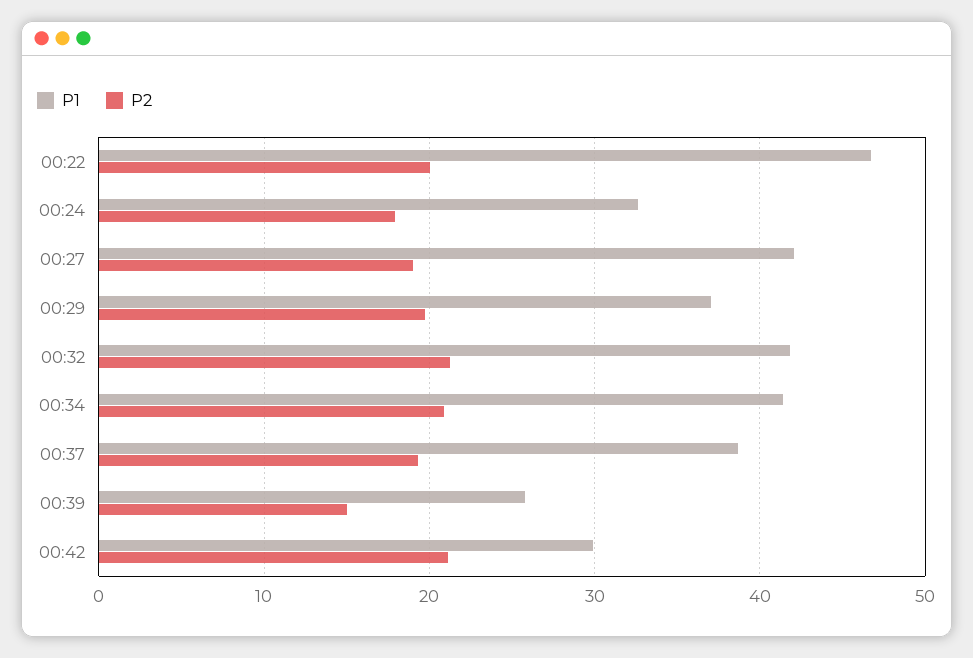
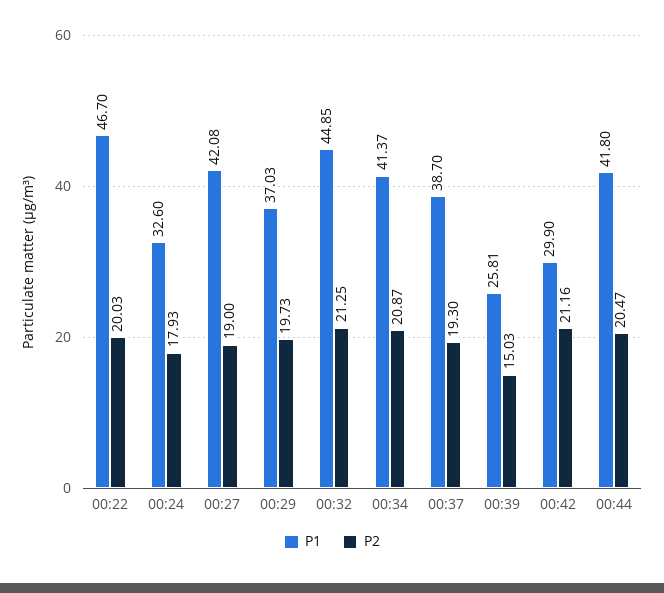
P1, 00:32: 42 -> 44.85
P1, 00:44: none -> 41.8
P2, 00:44: none -> 20.47

